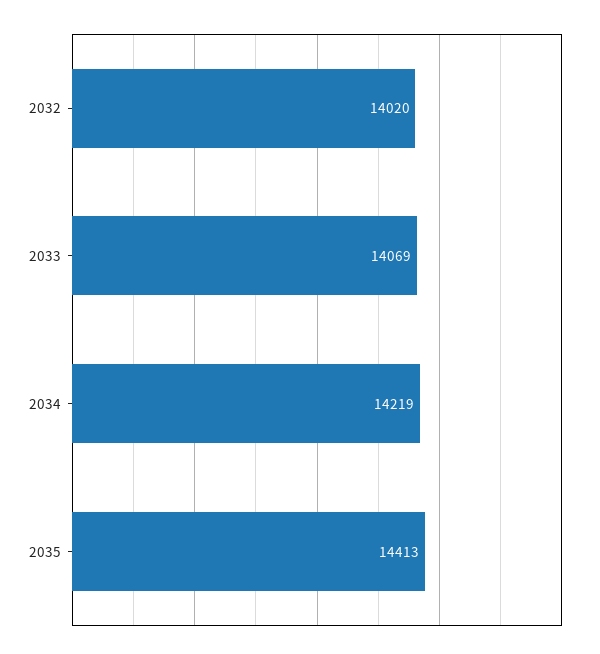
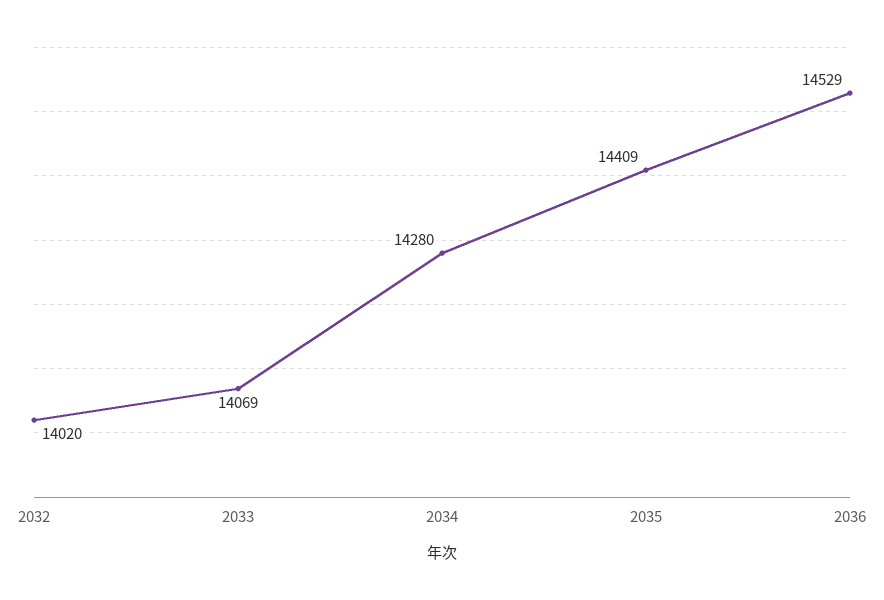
2034: 14219 -> 14280
2035: 14413 -> 14409
2036: none -> 14529

